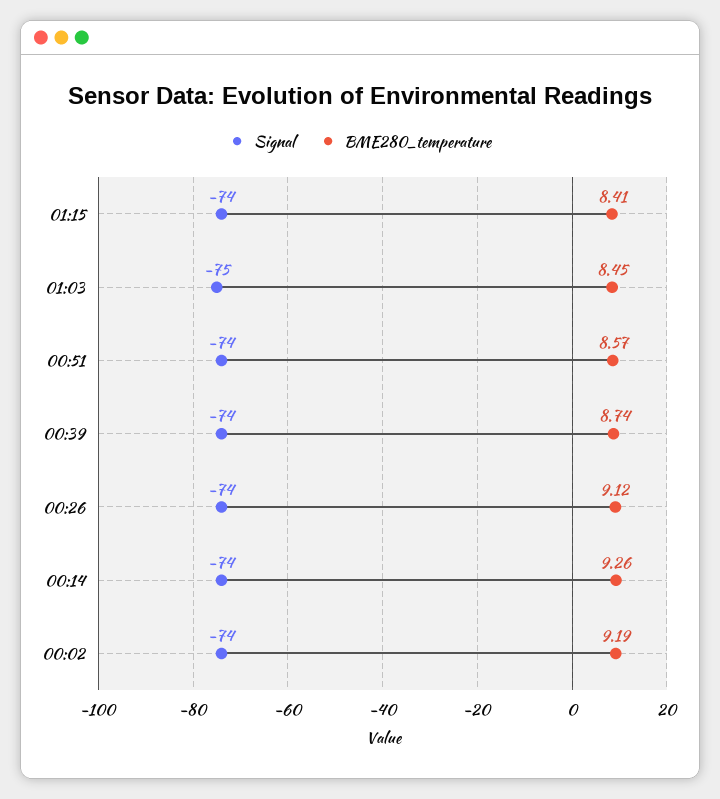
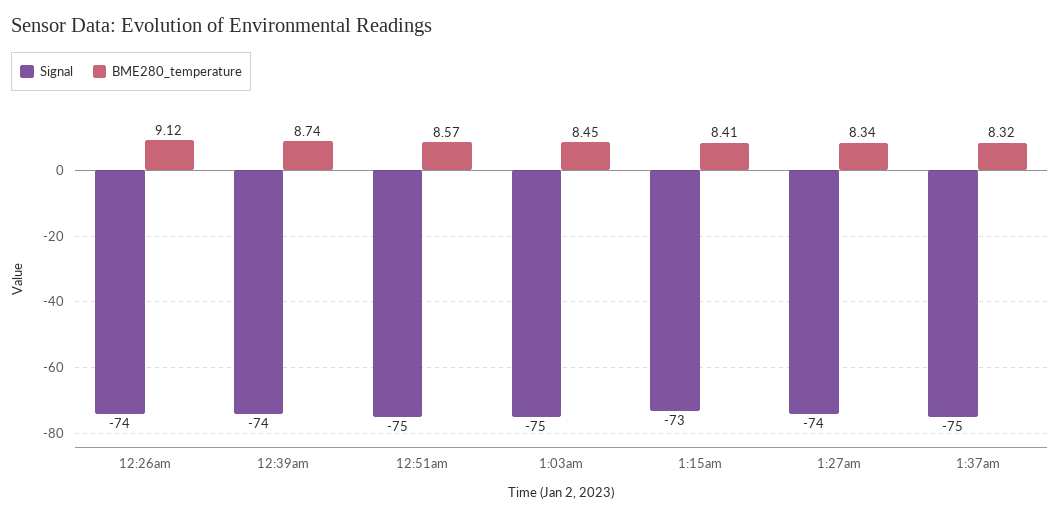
Signal, 01:15: -74 -> -73
Signal, 00:51: -74 -> -75
Signal, 00:14: -74 -> none
BME280_temperature, 00:14: 9.26 -> none
Signal, 00:02: -74 -> none
BME280_temperature, 00:02: 9.19 -> none
Signal, 1:27am: none -> -74
BME280_temperature, 1:27am: none -> 8.34
Signal, 1:37am: none -> -75
BME280_temperature, 1:37am: none -> 8.32

